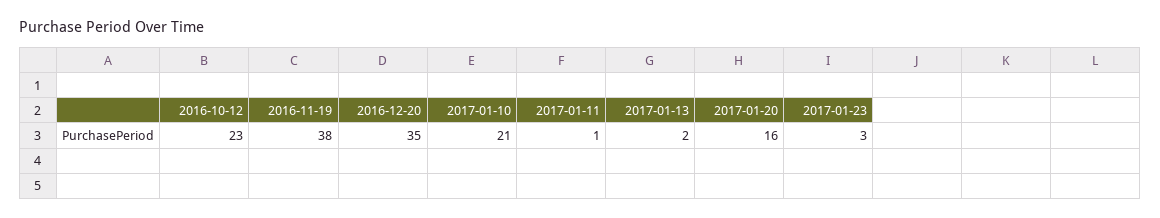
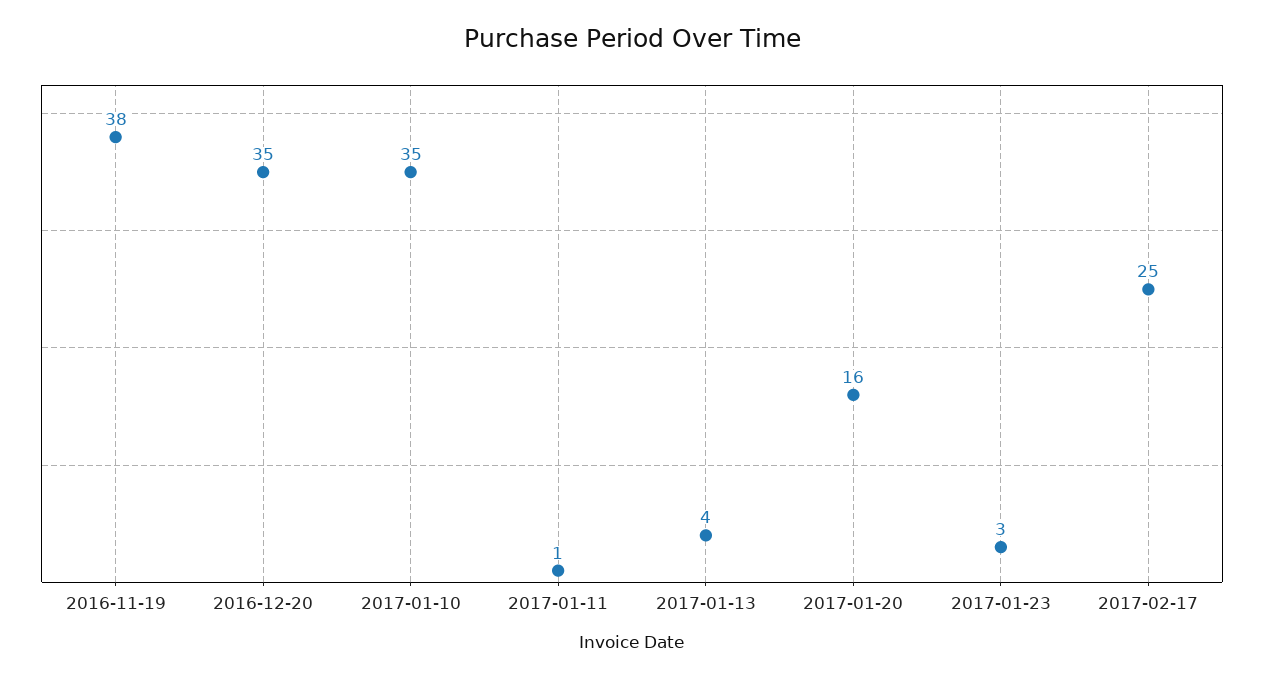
2016-10-12: 23 -> none
2017-01-10: 21 -> 35
2017-01-13: 2 -> 4
2017-02-17: none -> 25

